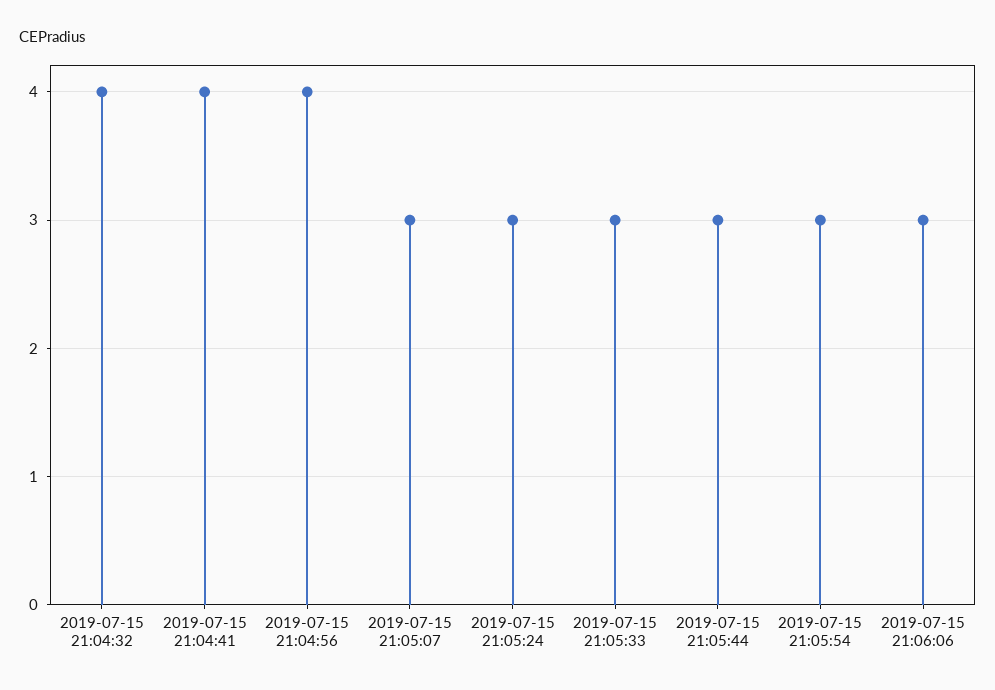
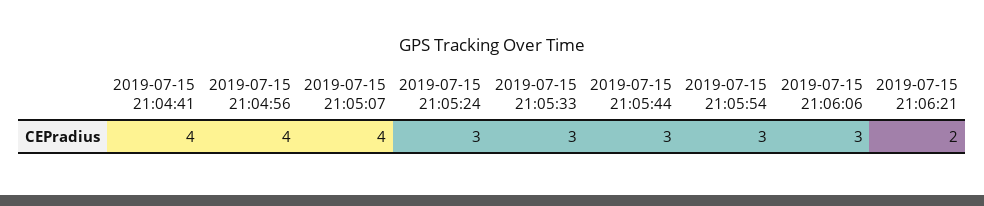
2019-07-15 21:04:32: 4 -> none
2019-07-15 21:05:07: 3 -> 4
2019-07-15 21:06:21: none -> 2

